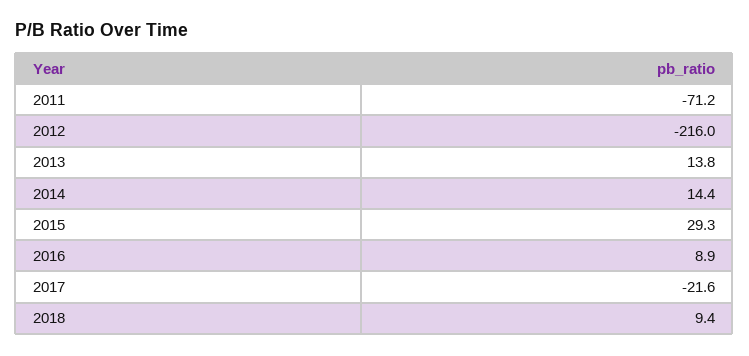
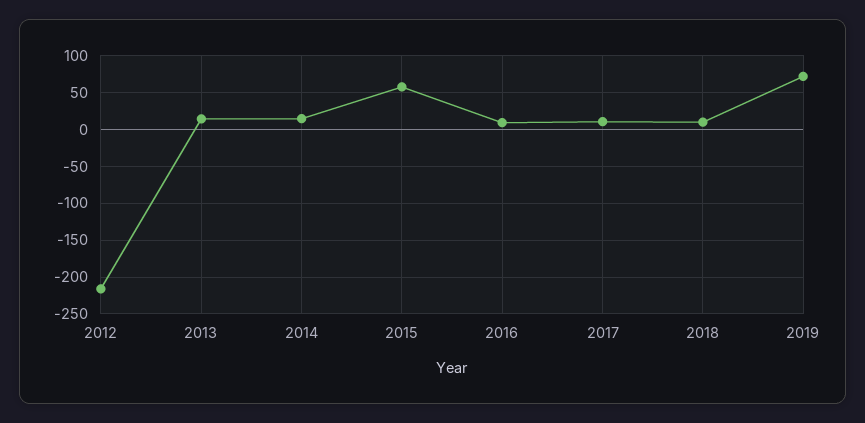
2011: -71.2 -> none
2015: 29.3 -> 60
2017: -21.6 -> 10
2019: none -> 70

